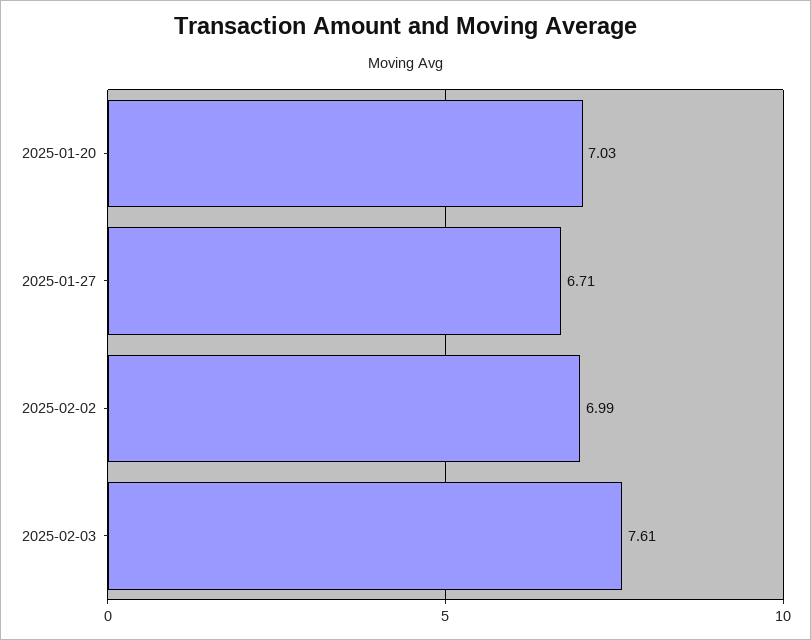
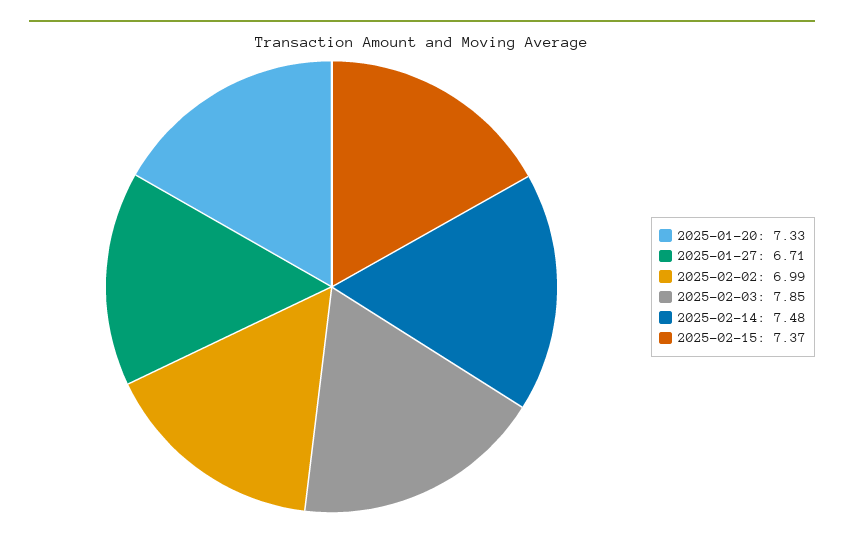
2025-01-20: 7.03 -> 7.33
2025-02-03: 7.61 -> 7.85
2025-02-14: none -> 7.48
2025-02-15: none -> 7.37

